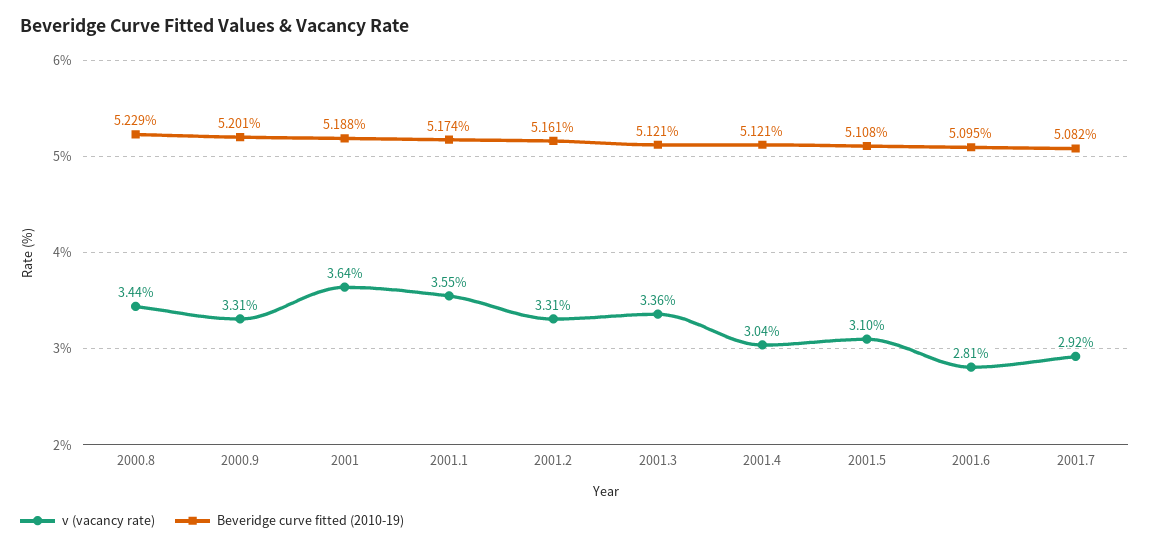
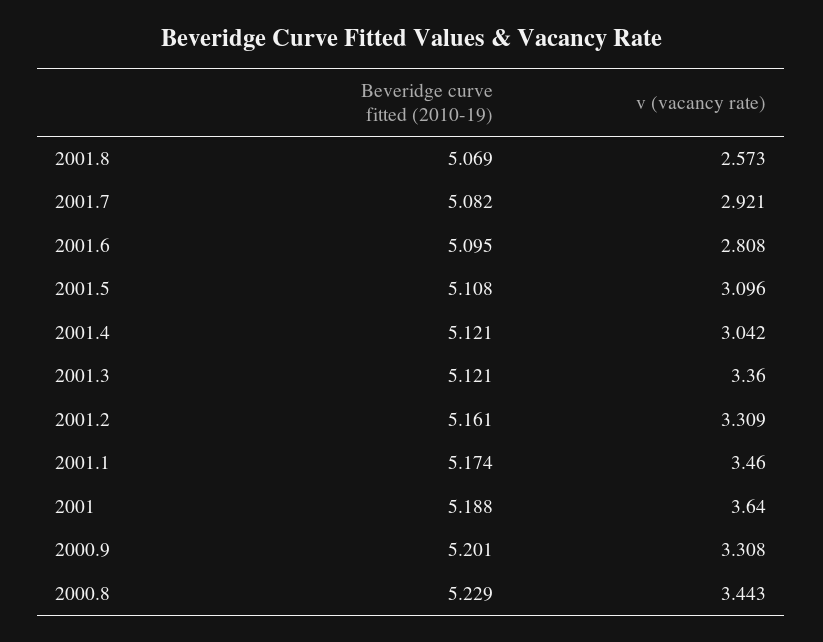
v (vacancy rate), 2001.1: 3.55 -> 3.46
Beveridge curve fitted (2010-19), 2001.8: none -> 5.069
v (vacancy rate), 2001.8: none -> 2.573

